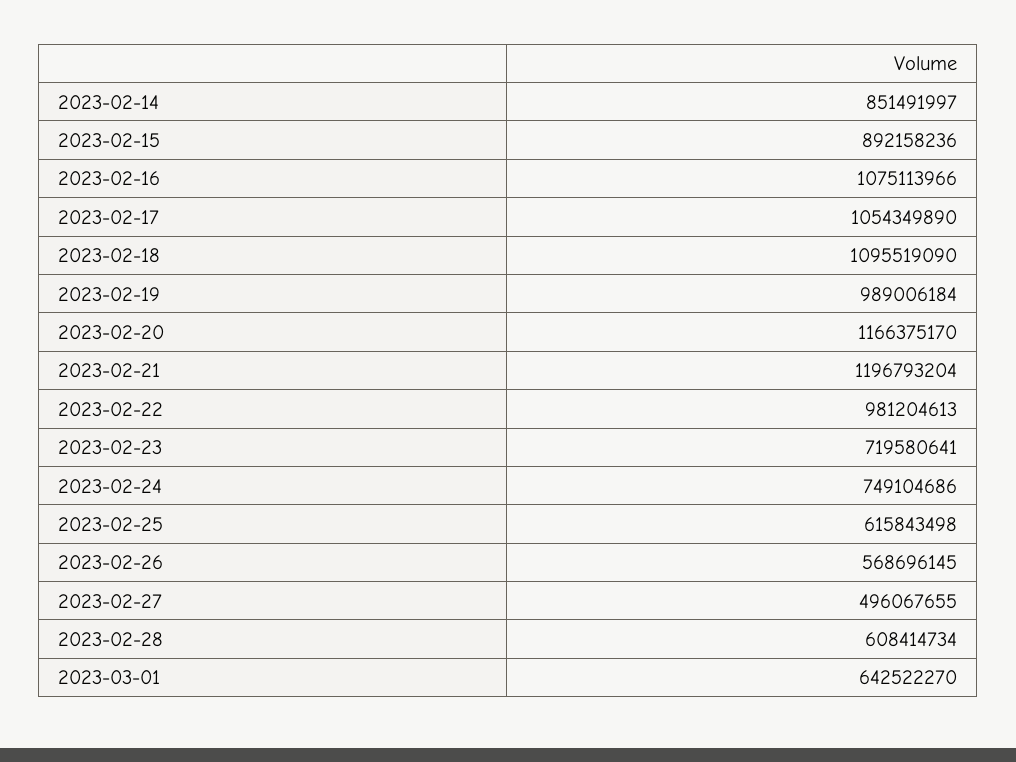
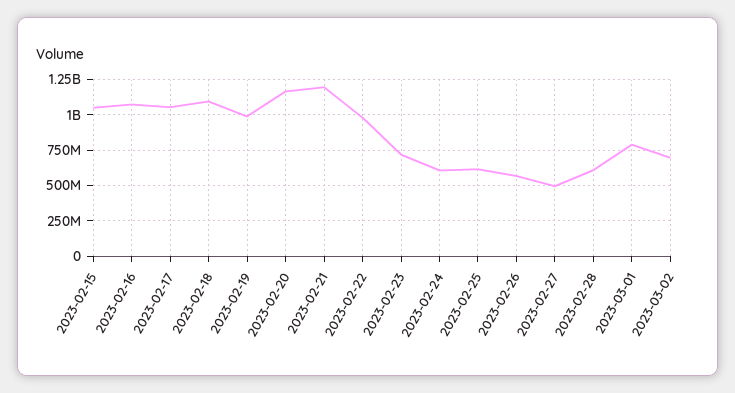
2023-02-14: 851491997 -> none
2023-02-15: 892158236 -> 1050000000
2023-02-24: 749104686 -> 600000000
2023-03-01: 642522270 -> 800000000
2023-03-02: none -> 700000000

